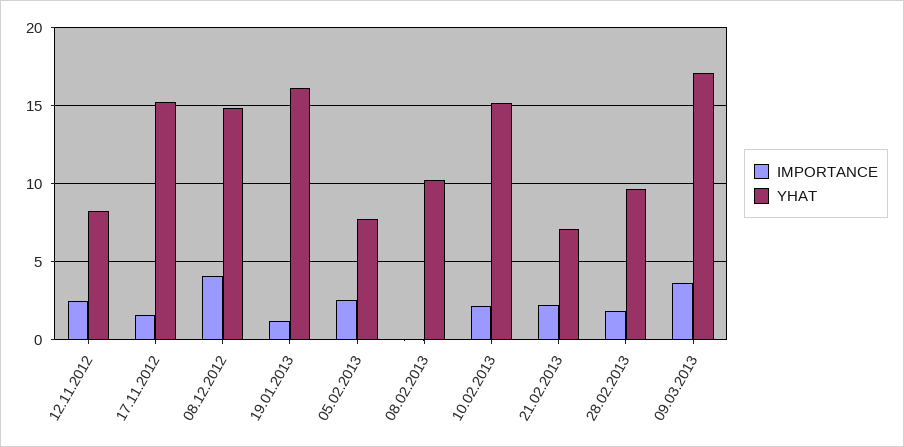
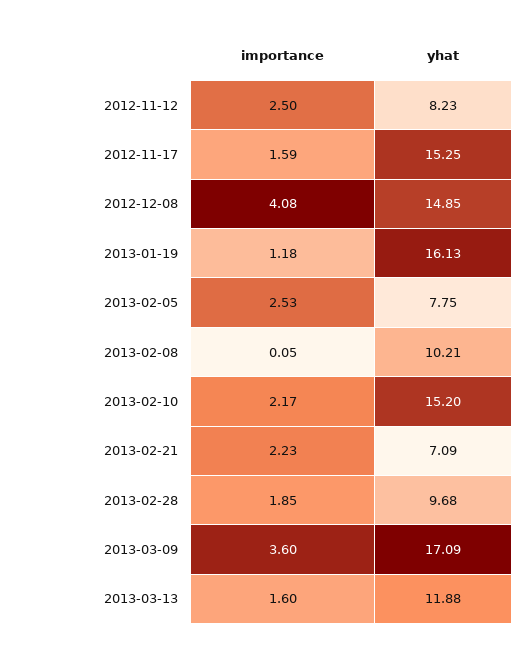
IMPORTANCE, 2013-03-13: none -> 1.6
YHAT, 2013-03-13: none -> 11.88

